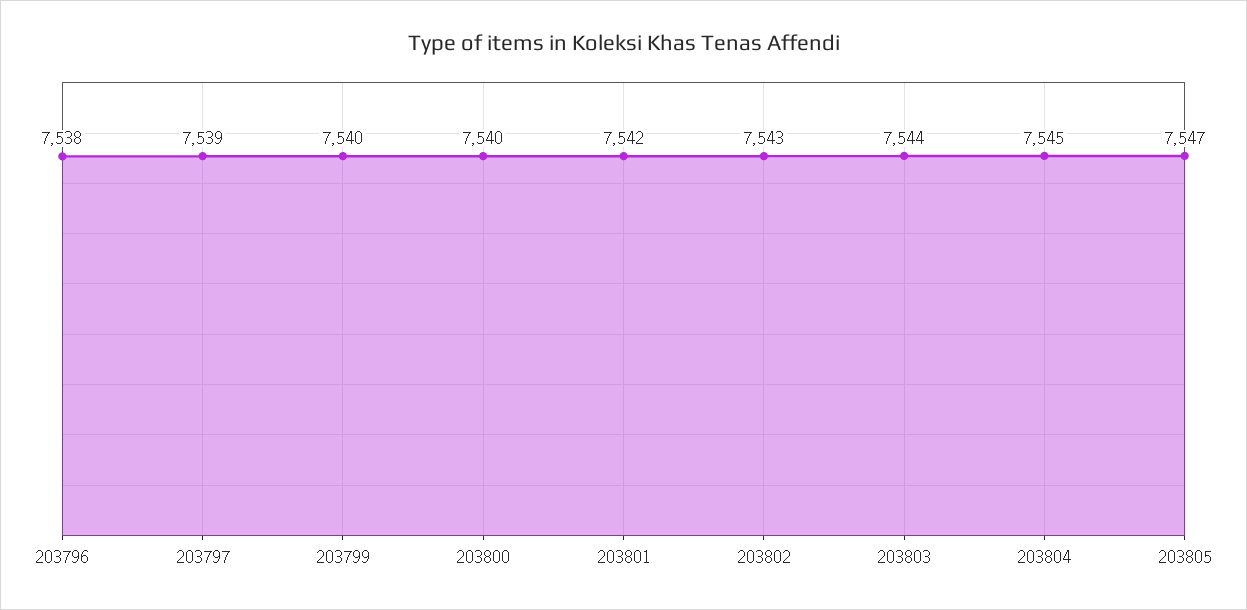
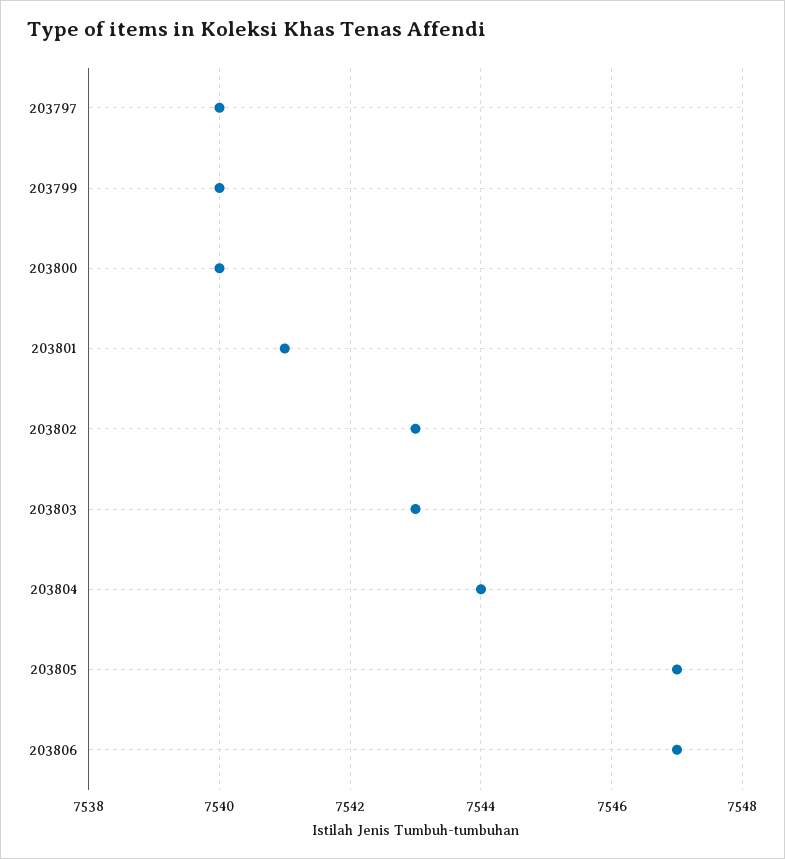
203796: 7538 -> none
203797: 7539 -> 7540
203801: 7542 -> 7541
203803: 7544 -> 7543
203804: 7545 -> 7544
203806: none -> 7547

